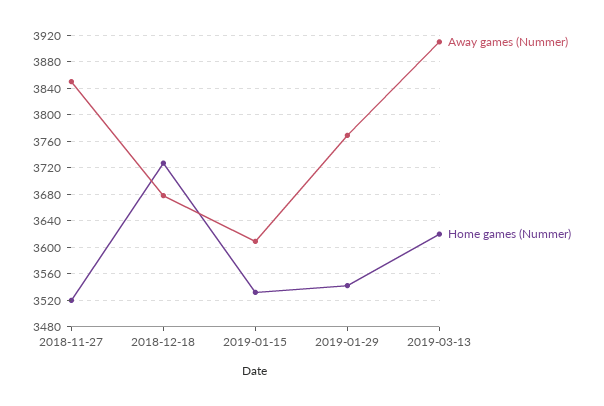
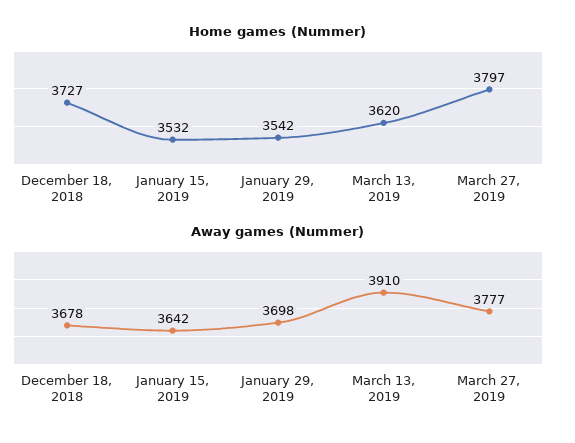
Away games (Nummer), 2018-11-27: 3850 -> none
Home games (Nummer), 2018-11-27: 3520 -> none
Away games (Nummer), 2019-01-15: 3610 -> 3642
Away games (Nummer), 2019-01-29: 3770 -> 3698
Home games (Nummer), March 27, 2019: none -> 3797
Away games (Nummer), March 27, 2019: none -> 3777

